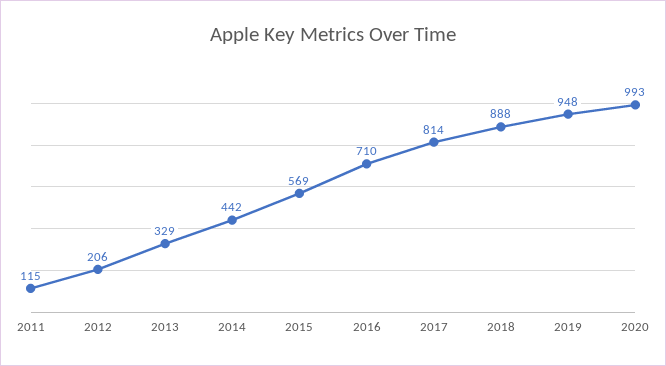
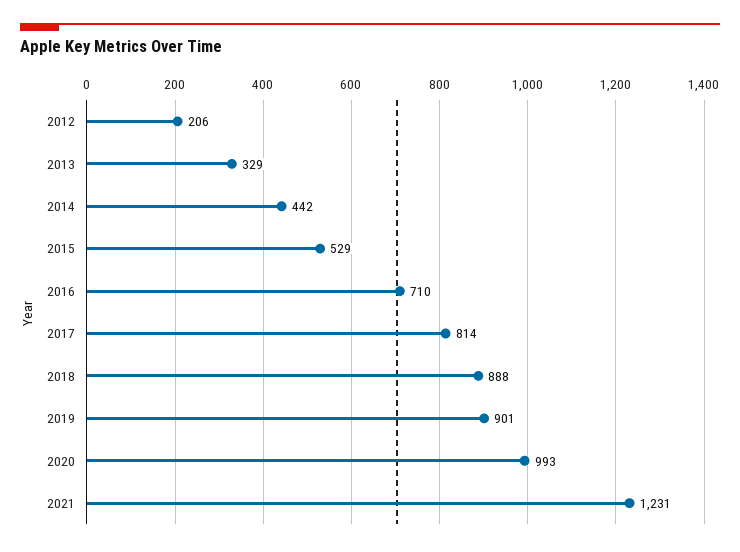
2011: 115 -> none
2015: 569 -> 529
2019: 948 -> 901
2021: none -> 1231

